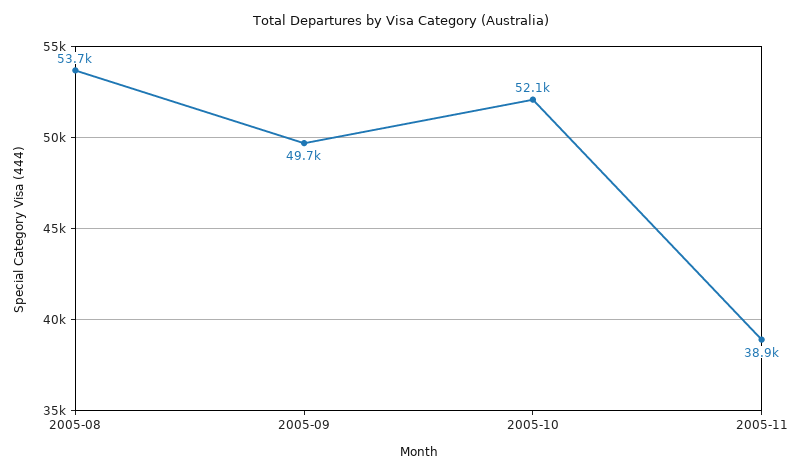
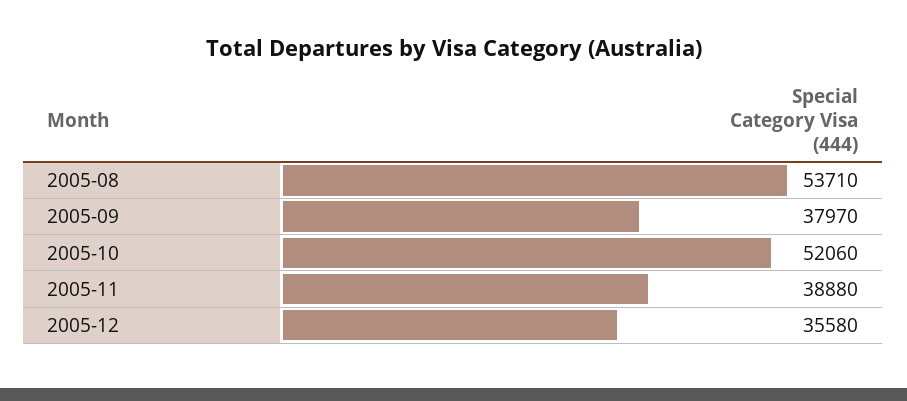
2005-09: 49700 -> 37970
2005-12: none -> 35580

